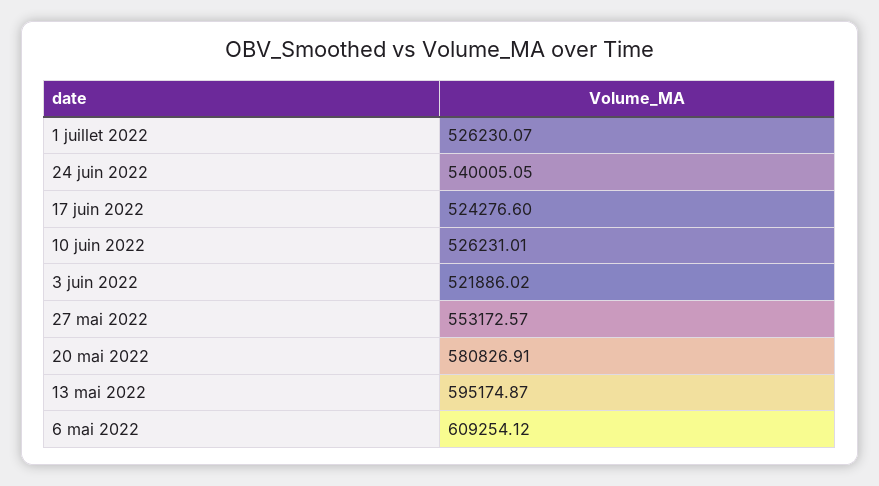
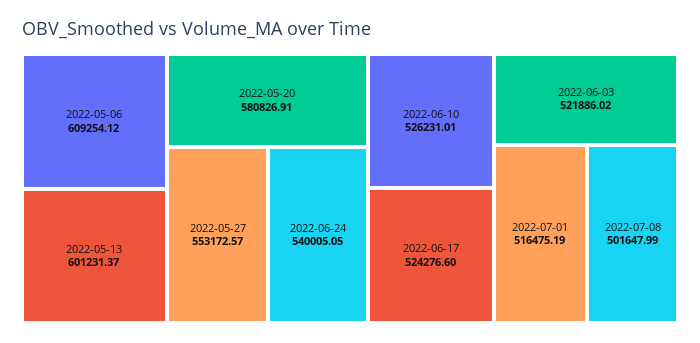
1 juillet 2022: 526230.07 -> 516475.19
13 mai 2022: 595174.87 -> 601231.37
2022-07-08: none -> 501647.99

